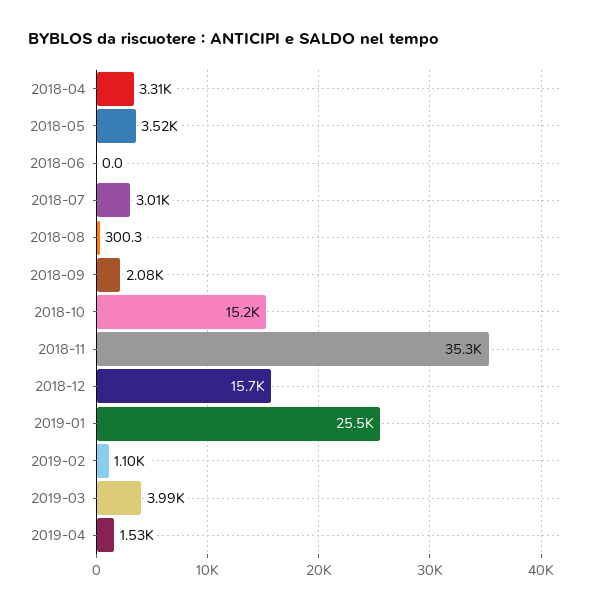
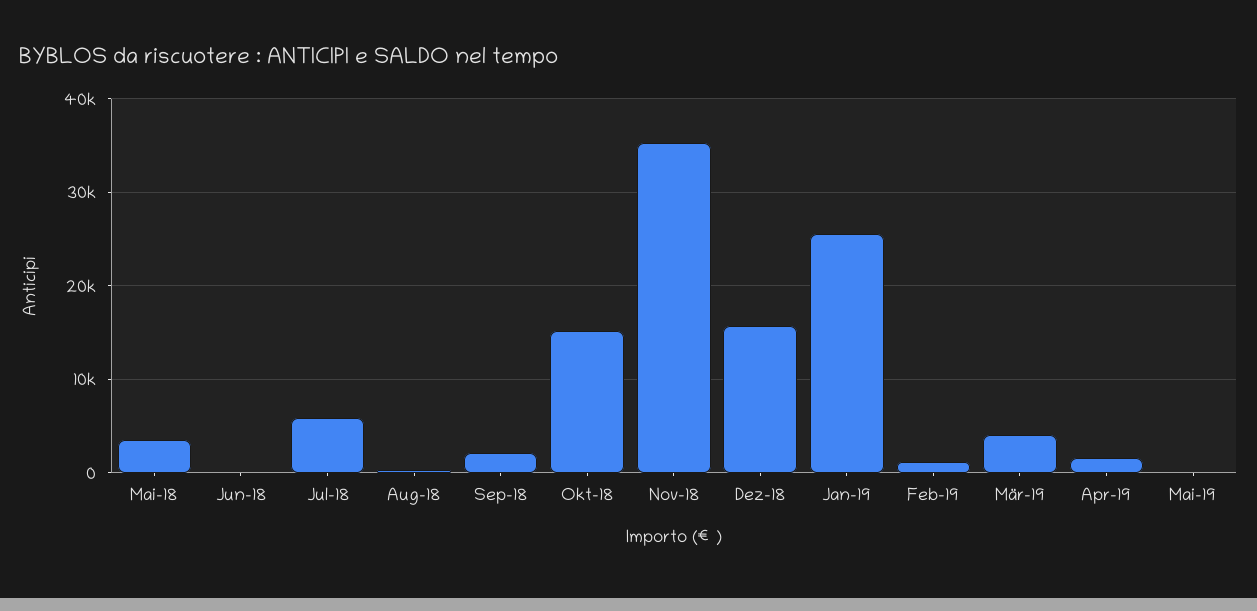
2018-04: 3310 -> none
2018-07: 3010 -> 6000
Mai-19: none -> 0

